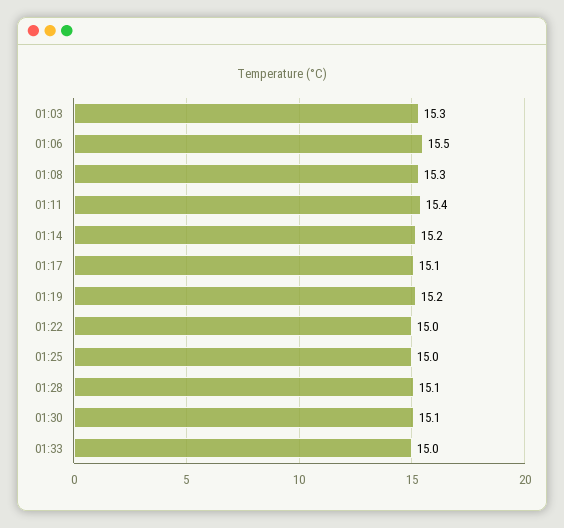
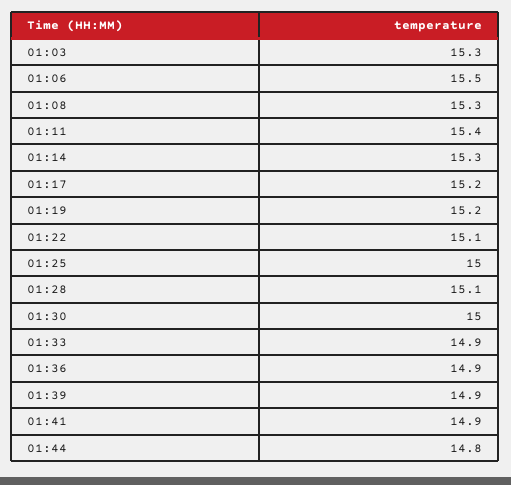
01:14: 15.2 -> 15.3
01:17: 15.1 -> 15.2
01:22: 15 -> 15.1
01:30: 15.1 -> 15
01:33: 15 -> 14.9
01:36: none -> 14.9
01:39: none -> 14.9
01:41: none -> 14.9
01:44: none -> 14.8

